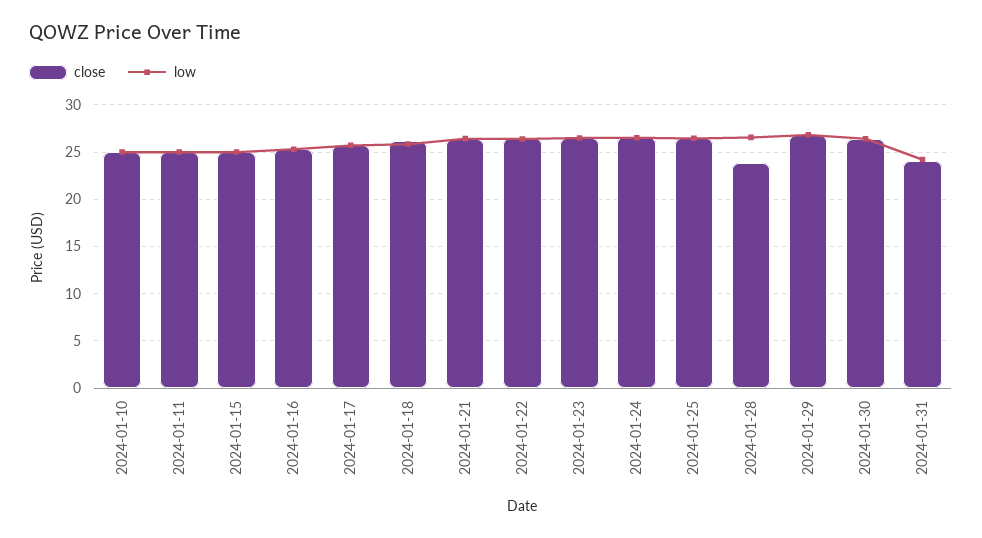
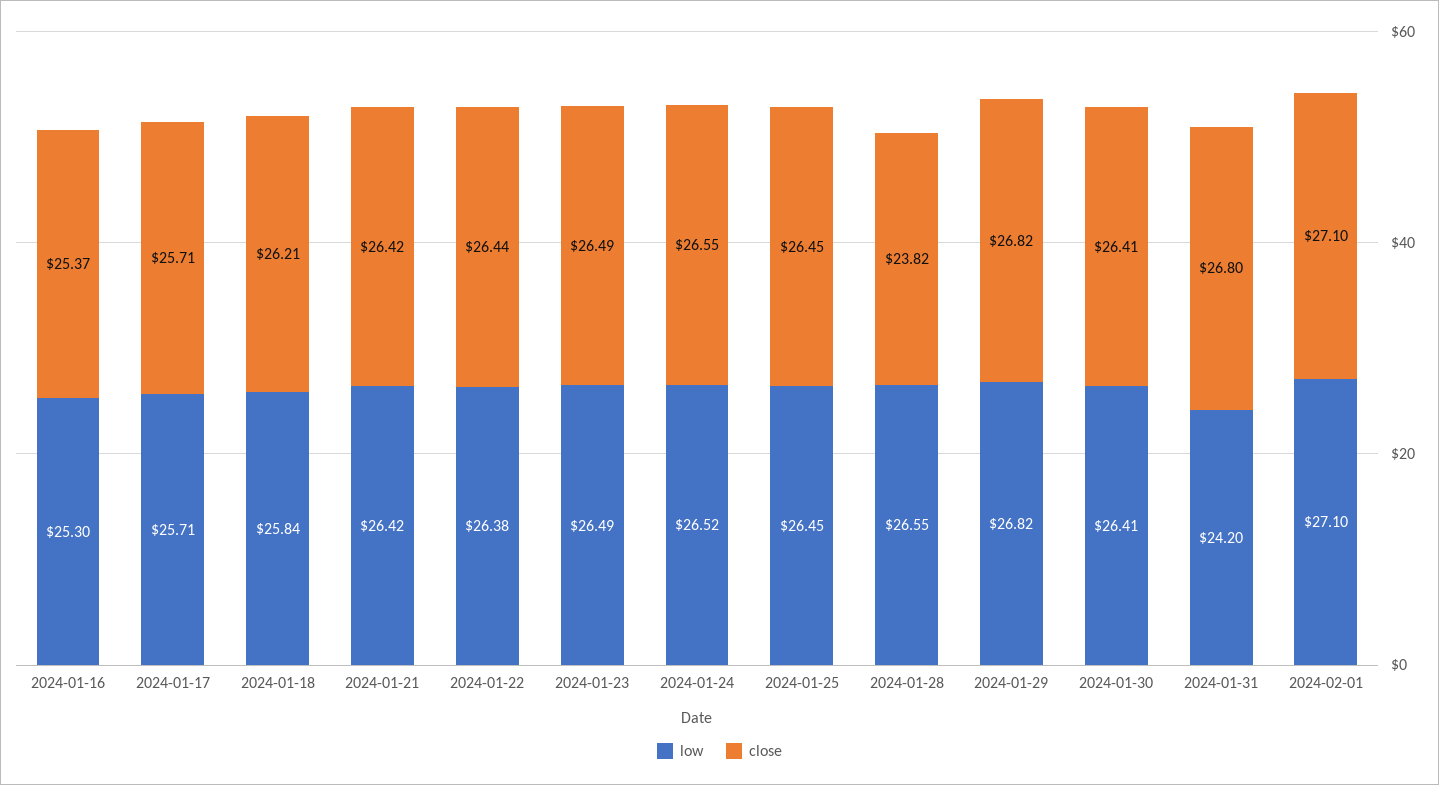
close, 2024-01-10: 25 -> none
low, 2024-01-10: 25 -> none
close, 2024-01-11: 25 -> none
low, 2024-01-11: 25 -> none
close, 2024-01-15: 25 -> none
low, 2024-01-15: 25 -> none
close, 2024-01-31: 24 -> 26.8
low, 2024-02-01: none -> 27.1
close, 2024-02-01: none -> 27.1

